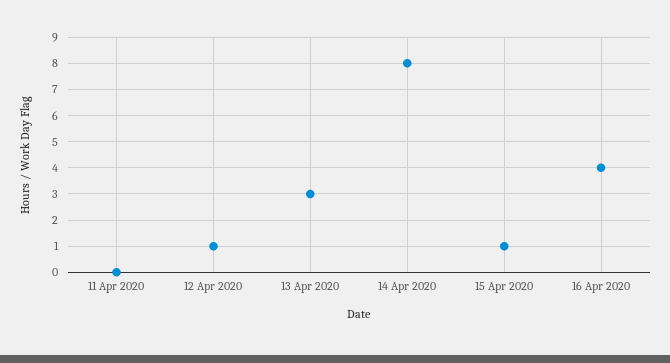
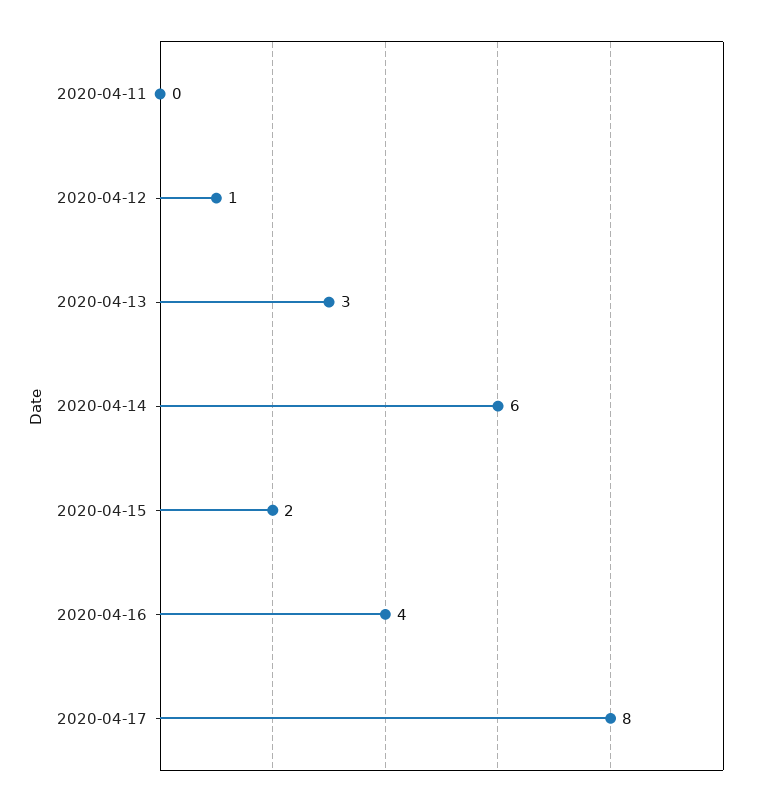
14 Apr 2020: 8 -> 6
15 Apr 2020: 1 -> 2
2020-04-17: none -> 8

